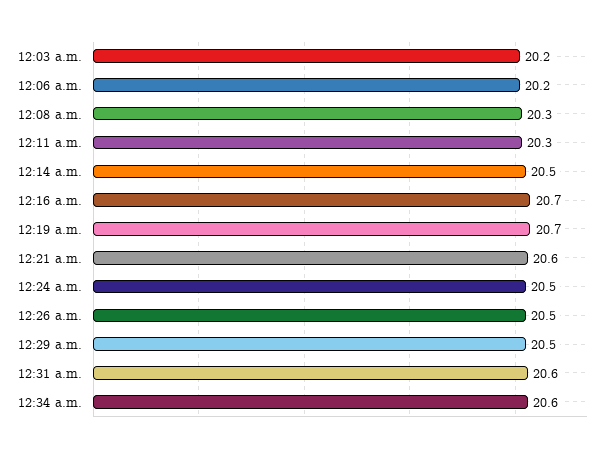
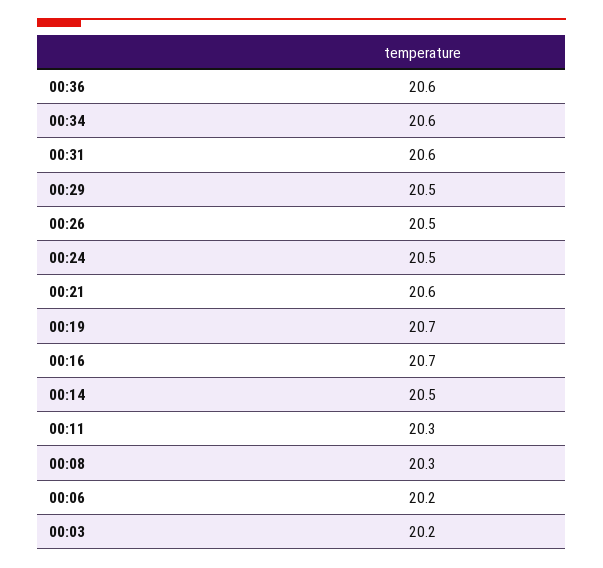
00:36: none -> 20.6

